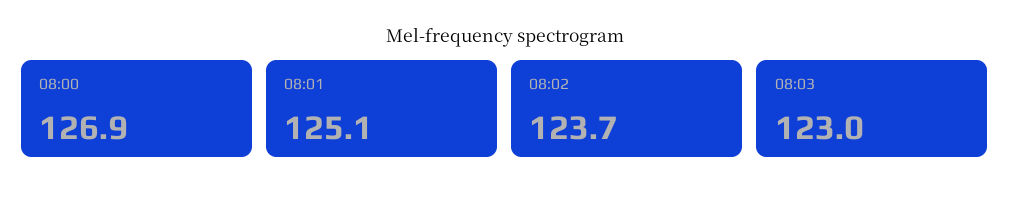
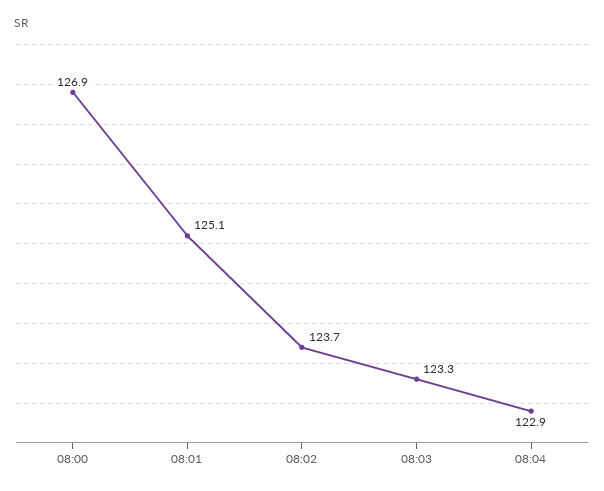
08:03: 123 -> 123.3
08:04: none -> 122.9

